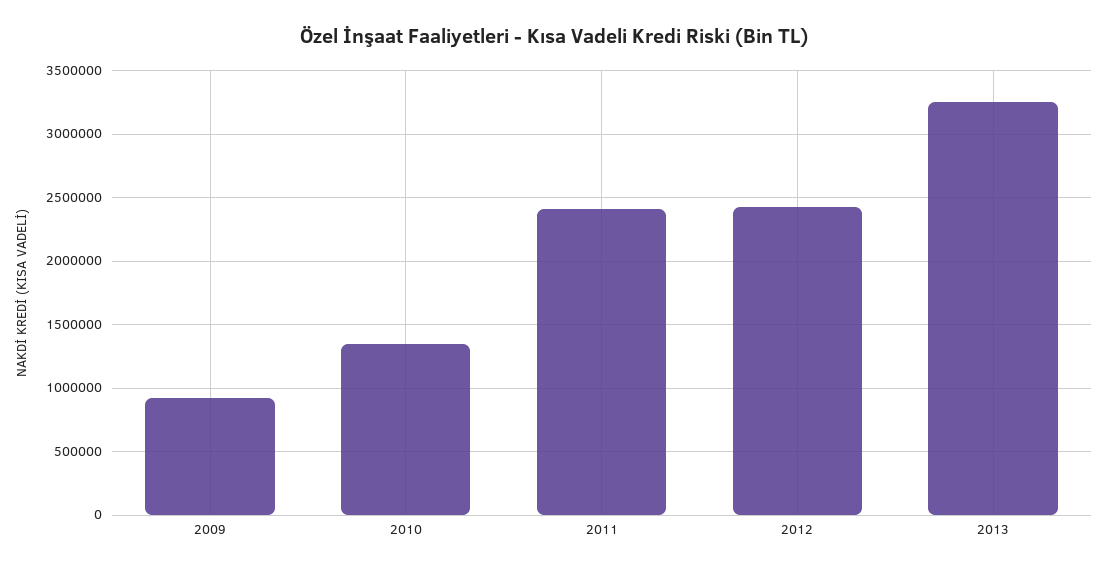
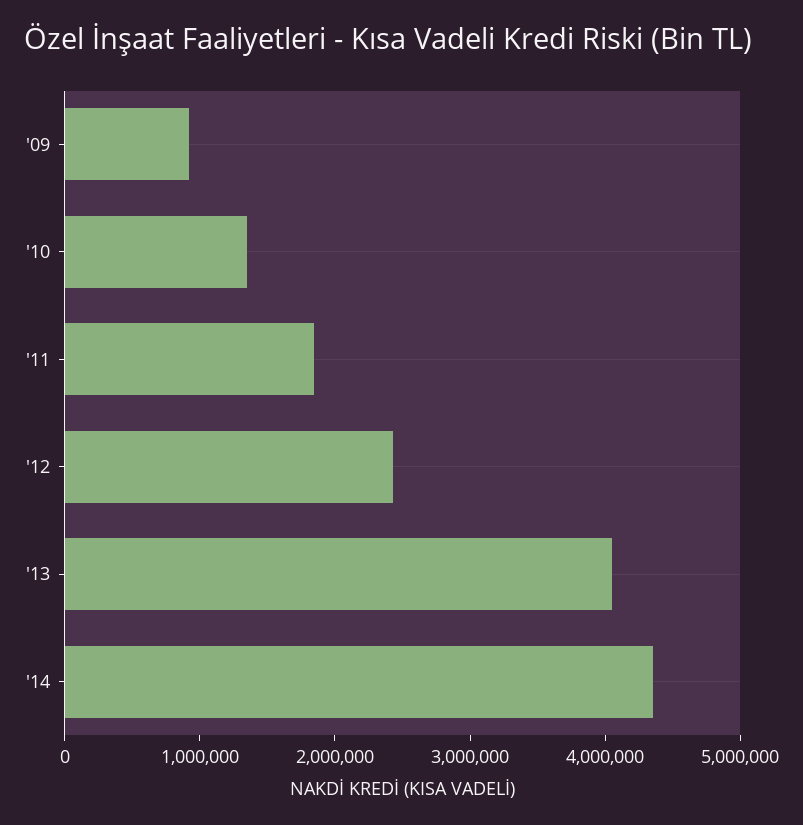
2011: 2400000 -> 1800000
2013: 3250000 -> 4000000
'14: none -> 4400000

